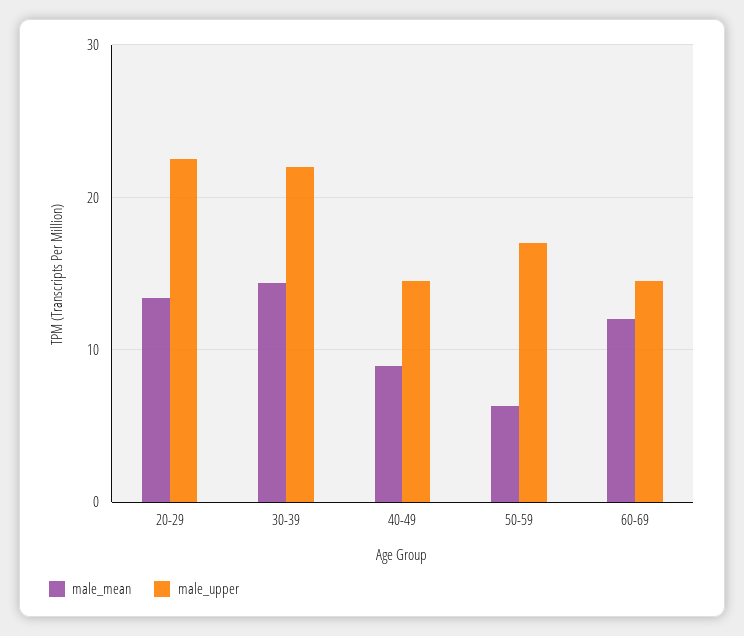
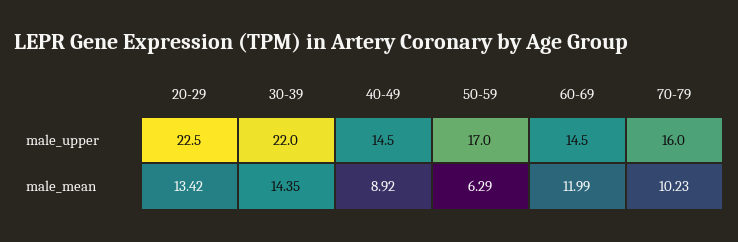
male_upper, 70-79: none -> 16
male_mean, 70-79: none -> 10.23

